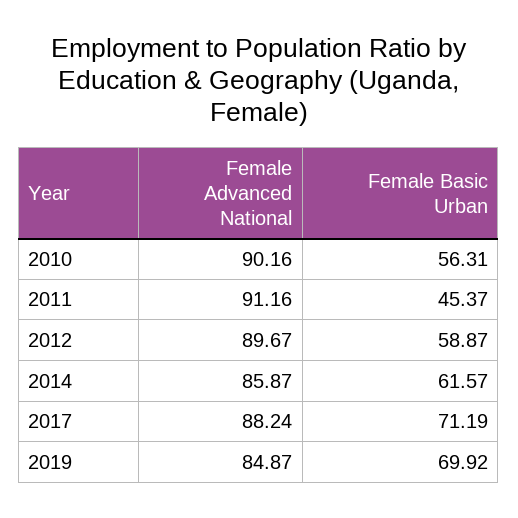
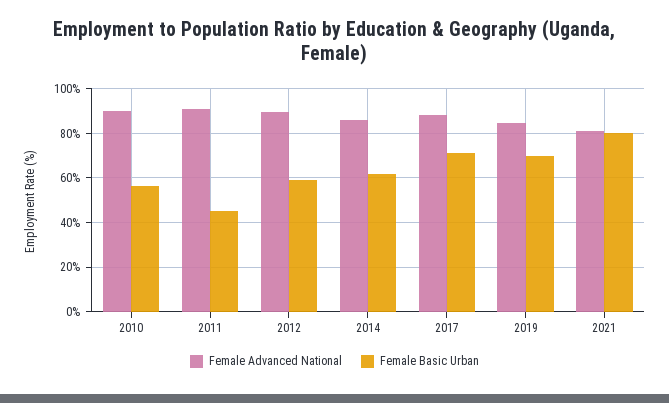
Female Advanced National, 2021: none -> 80
Female Basic Urban, 2021: none -> 80

